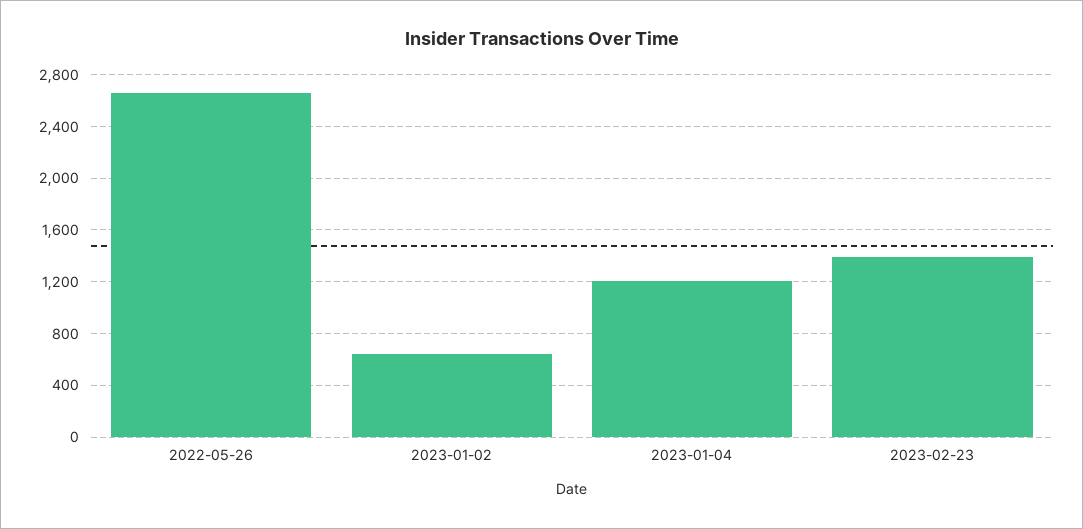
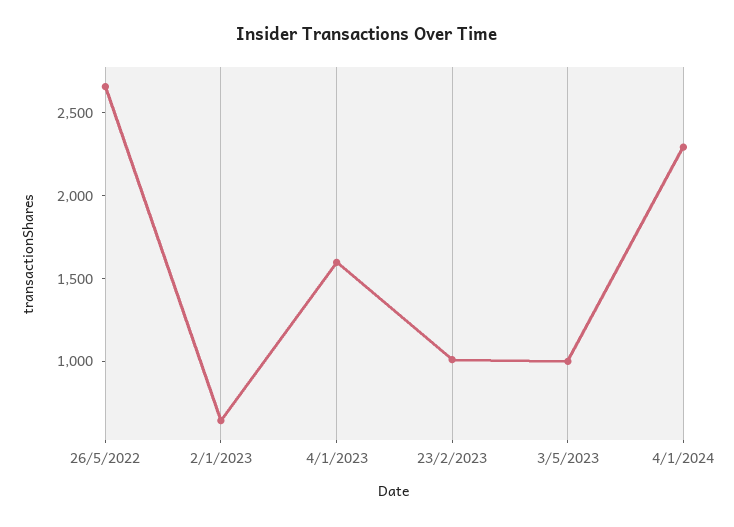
2023-01-04: 1200 -> 1600
2023-02-23: 1400 -> 1000
3/5/2023: none -> 1000
4/1/2024: none -> 2300

